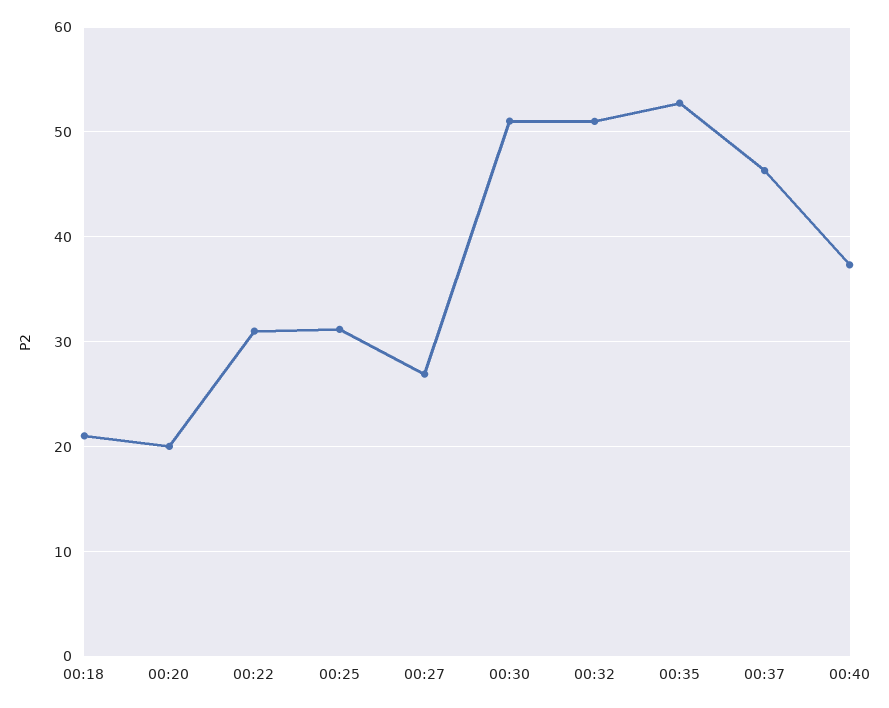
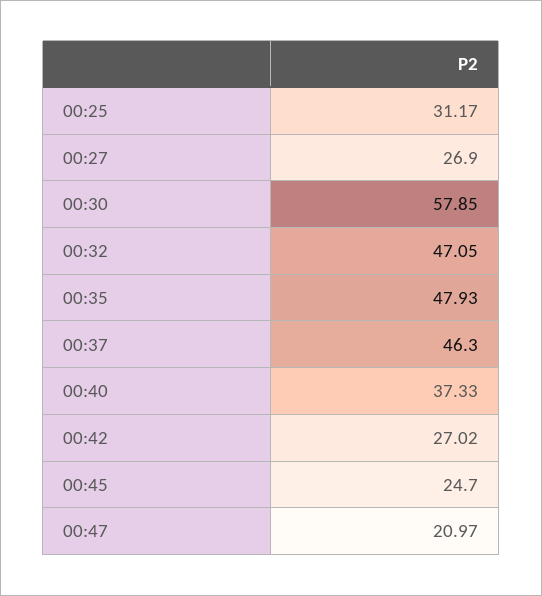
00:18: 21 -> none
00:20: 20 -> none
00:22: 31 -> none
00:30: 51 -> 57.85
00:32: 51 -> 47.05
00:35: 53 -> 47.93
00:42: none -> 27.02
00:45: none -> 24.7
00:47: none -> 20.97

